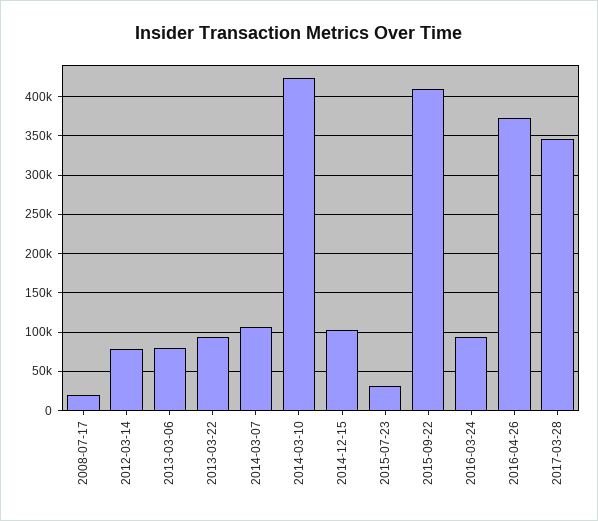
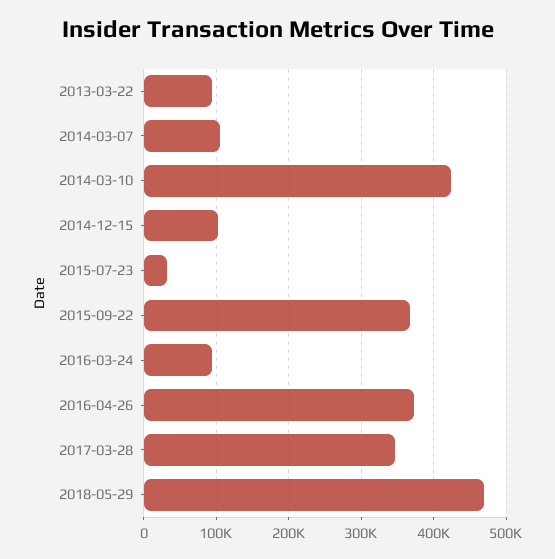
2008-07-17: 20000 -> none
2012-03-14: 80000 -> none
2013-03-06: 80000 -> none
2015-09-22: 410000 -> 370000
2018-05-29: none -> 470000

